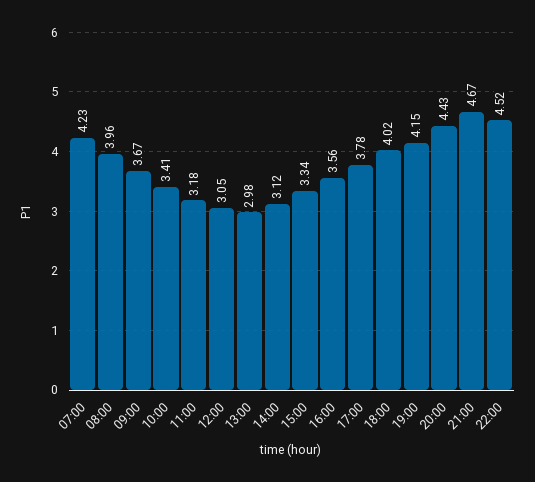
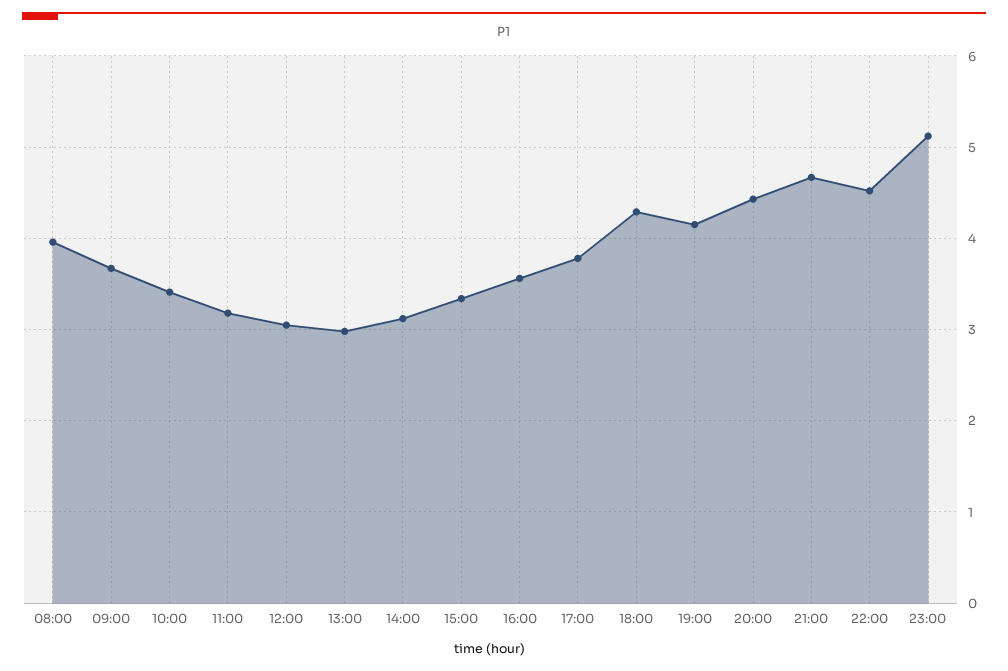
07:00: 4.23 -> none
18:00: 4.02 -> 4.3
23:00: none -> 5.1

